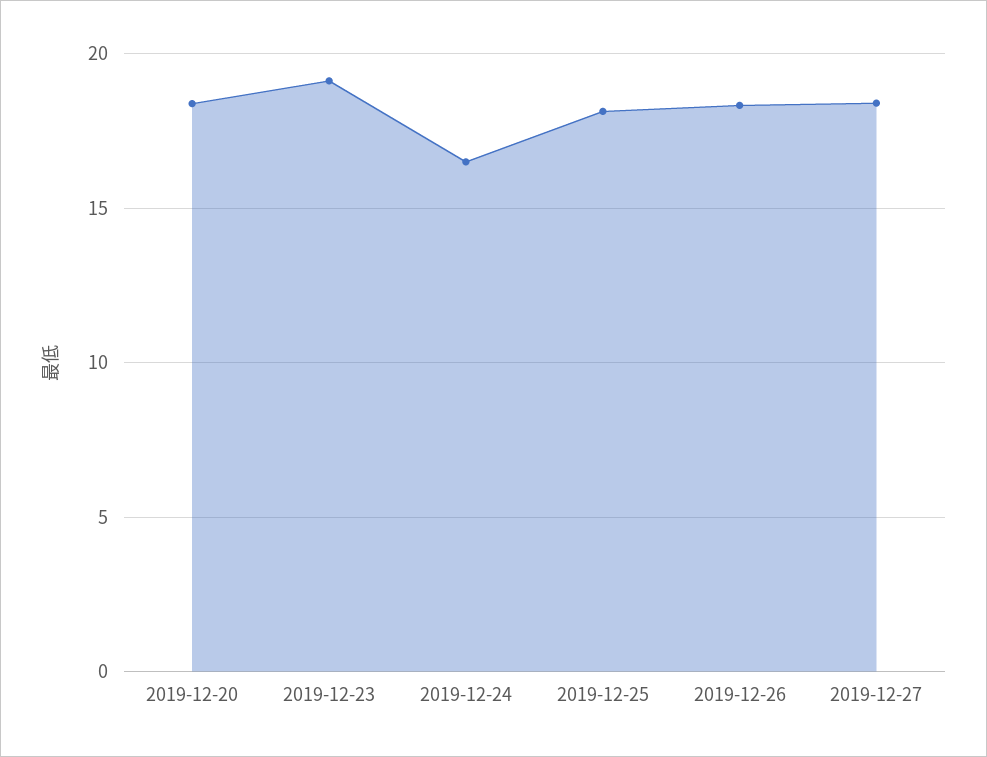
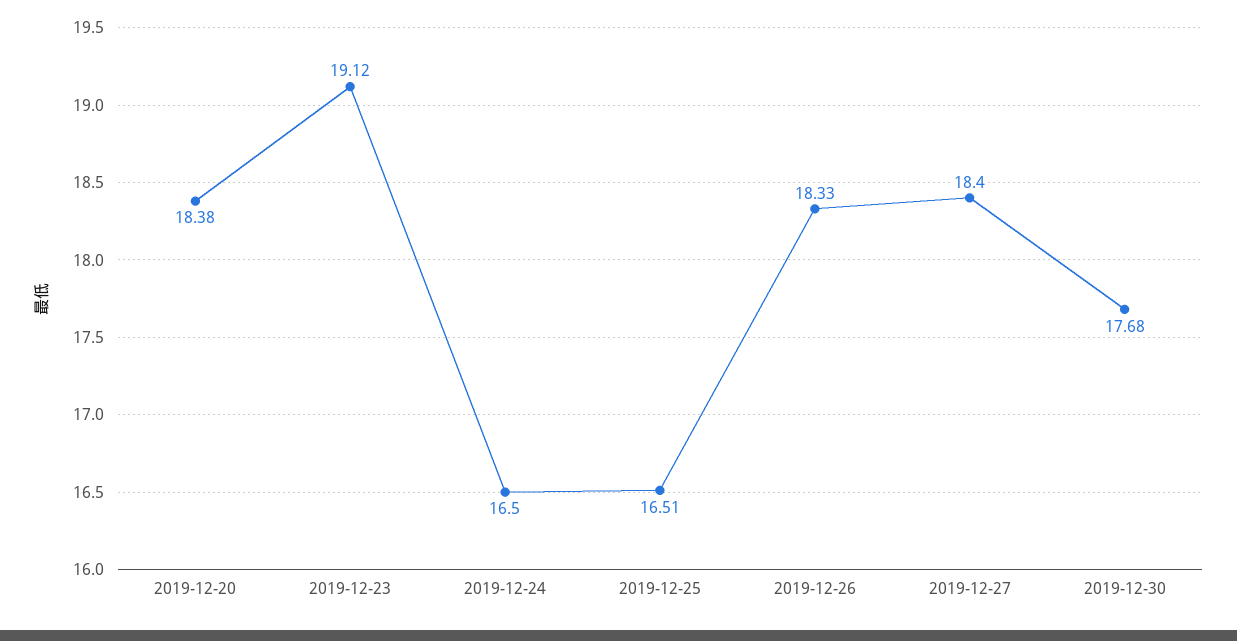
2019-12-25: 18 -> 16.51
2019-12-30: none -> 17.68

